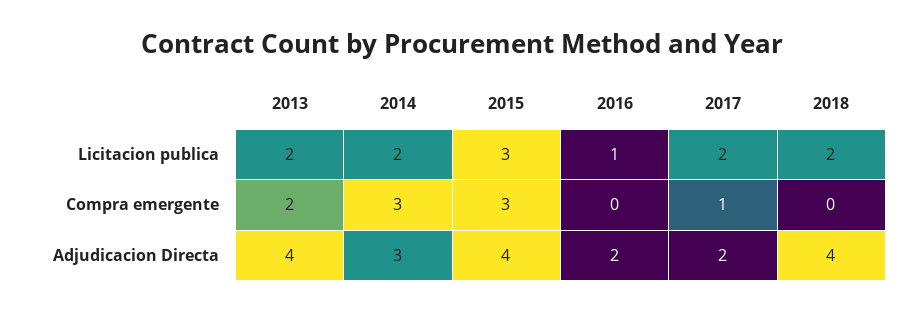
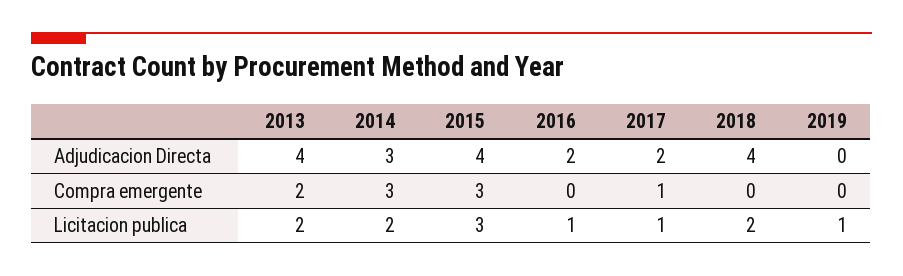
2017, Licitacion publica: 2 -> 1
2019, Adjudicacion Directa: none -> 0
2019, Compra emergente: none -> 0
2019, Licitacion publica: none -> 1

